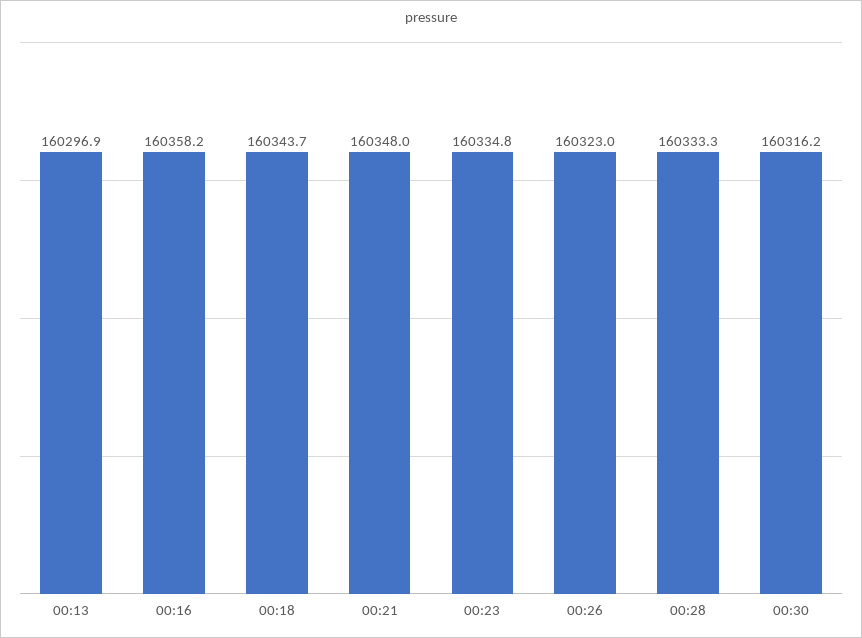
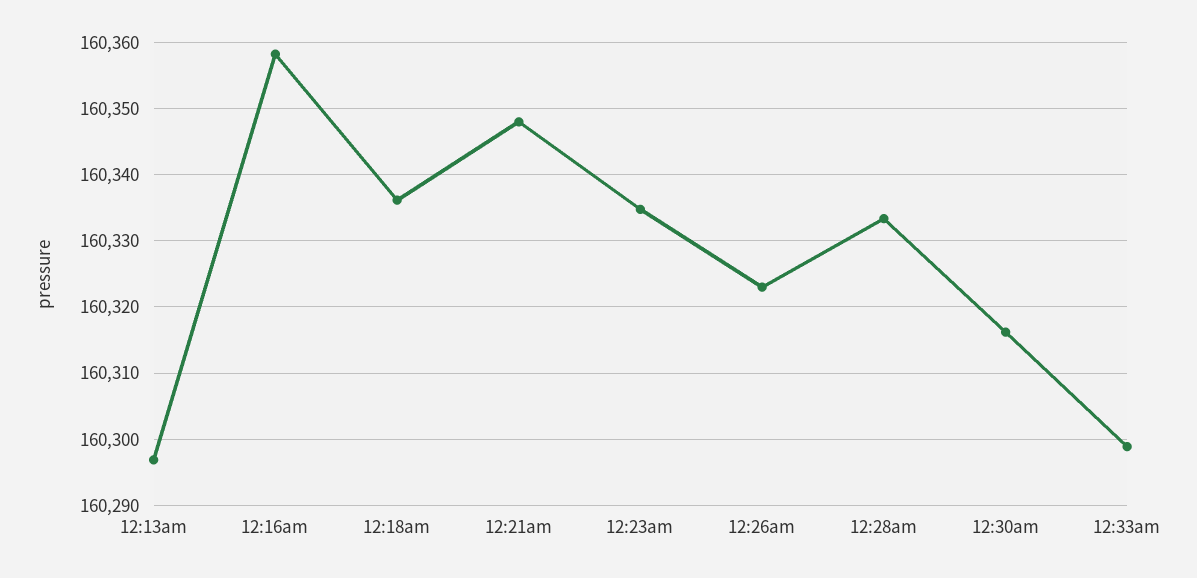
00:18: 160343.7 -> 160336
12:33am: none -> 160299

